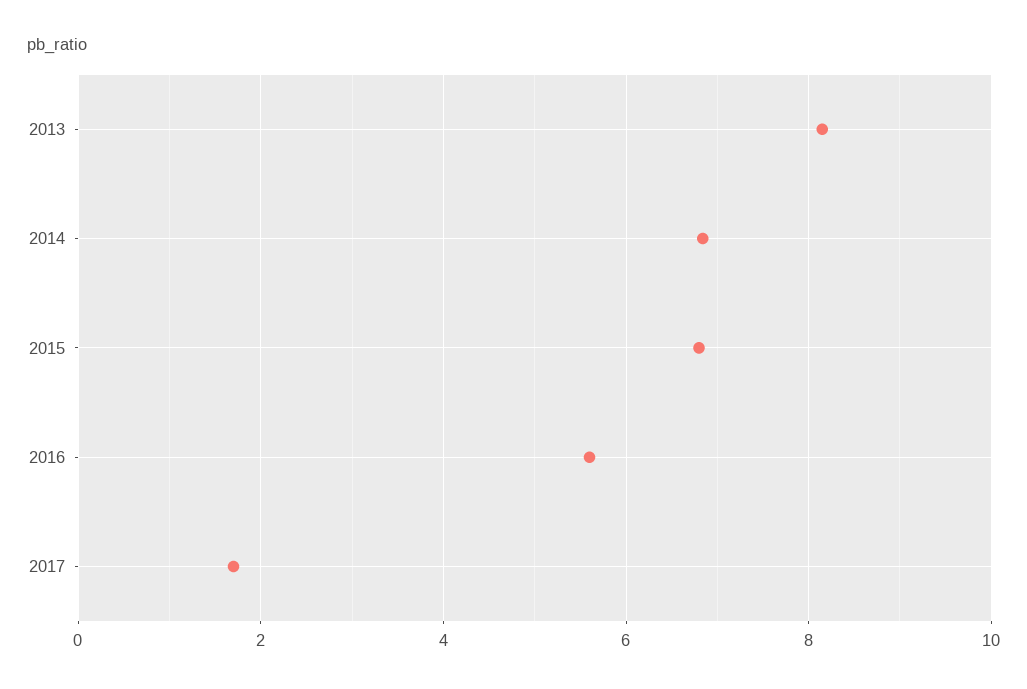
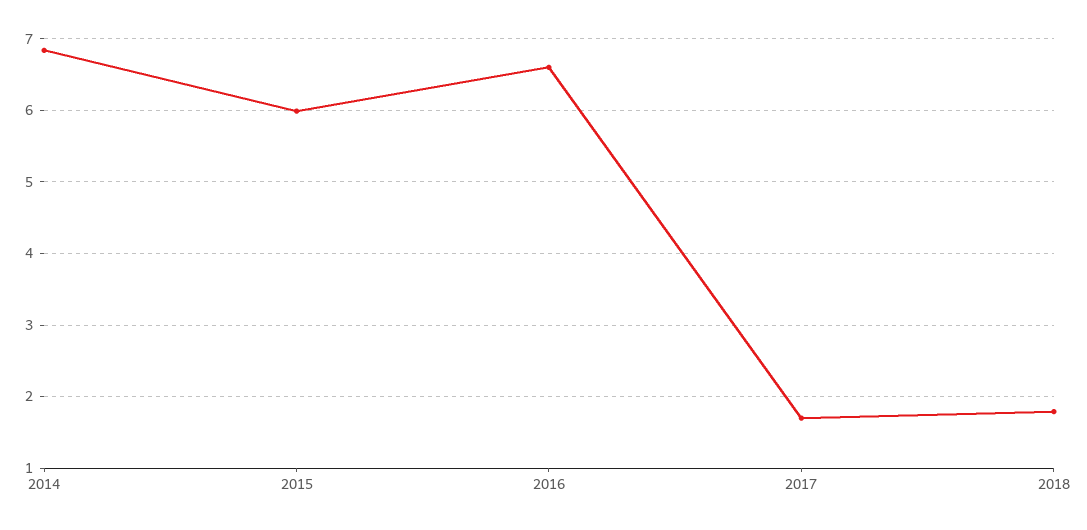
2013: 8.2 -> none
2015: 6.8 -> 6
2016: 5.6 -> 6.6
2018: none -> 1.8

